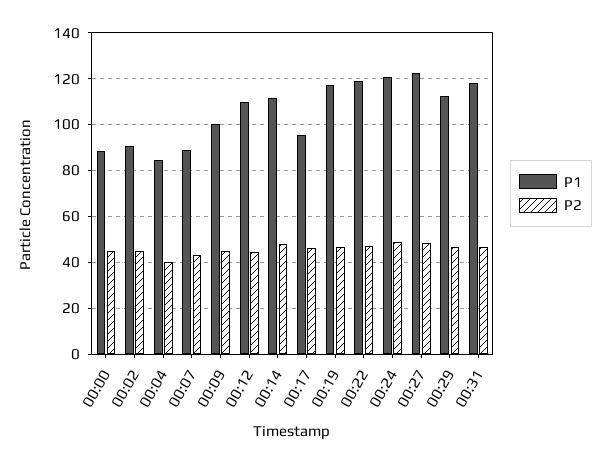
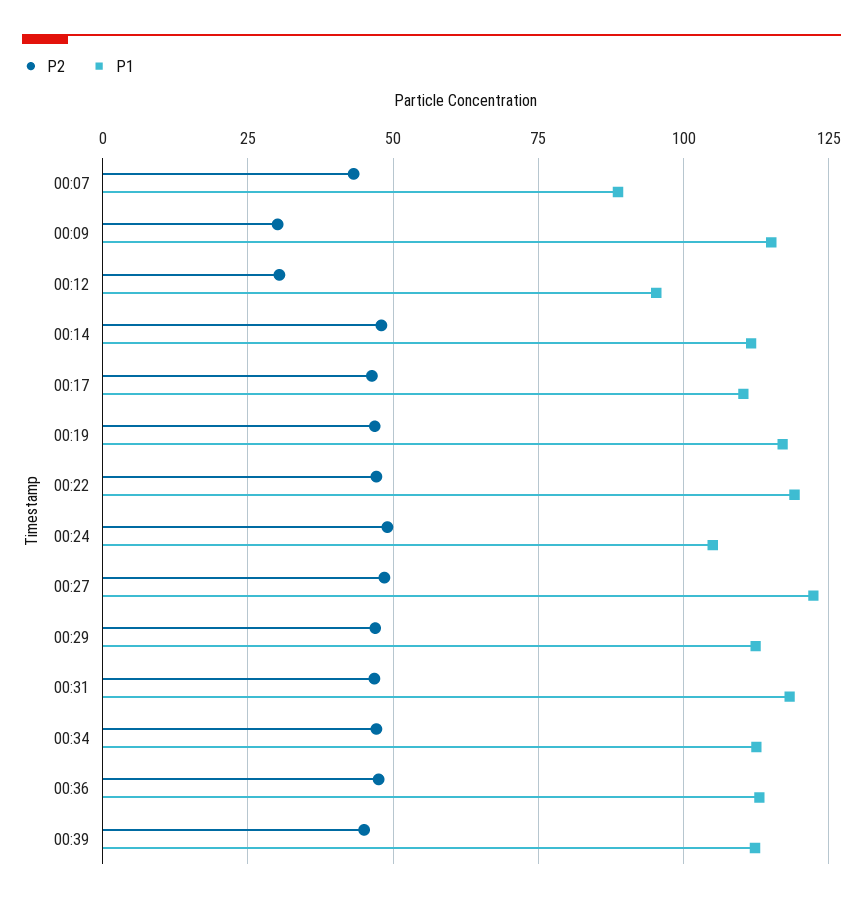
P1, 00:00: 90 -> none
P2, 00:00: 45 -> none
P1, 00:02: 90 -> none
P2, 00:02: 45 -> none
P1, 00:04: 85 -> none
P2, 00:04: 40 -> none
P1, 00:09: 100 -> 115
P2, 00:09: 45 -> 30
P1, 00:12: 110 -> 95
P2, 00:12: 45 -> 30
P1, 00:17: 95 -> 110
P1, 00:24: 120 -> 105
P2, 00:34: none -> 47.5
P1, 00:34: none -> 112.5
P2, 00:36: none -> 47.5
P1, 00:36: none -> 112.5
P2, 00:39: none -> 45
P1, 00:39: none -> 112.5

